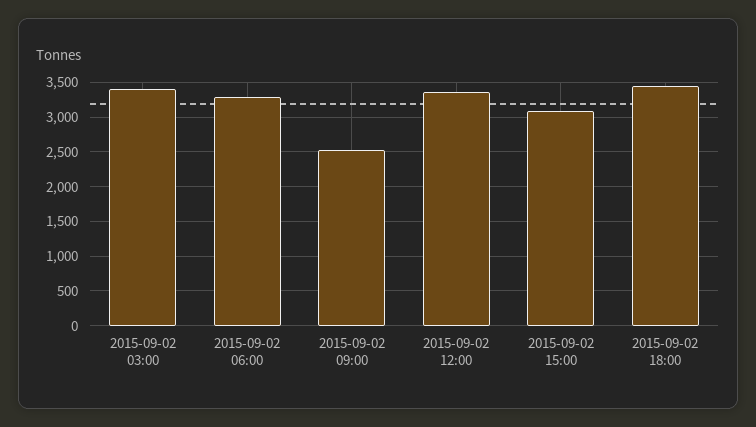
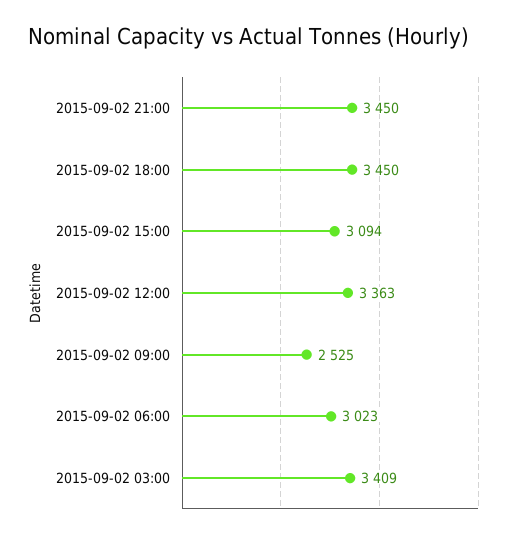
2015-09-02 06:00: 3300 -> 3023
2015-09-02 21:00: none -> 3450

